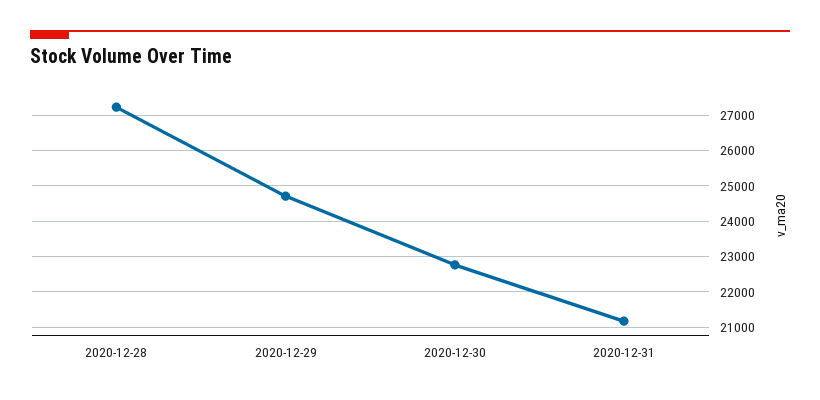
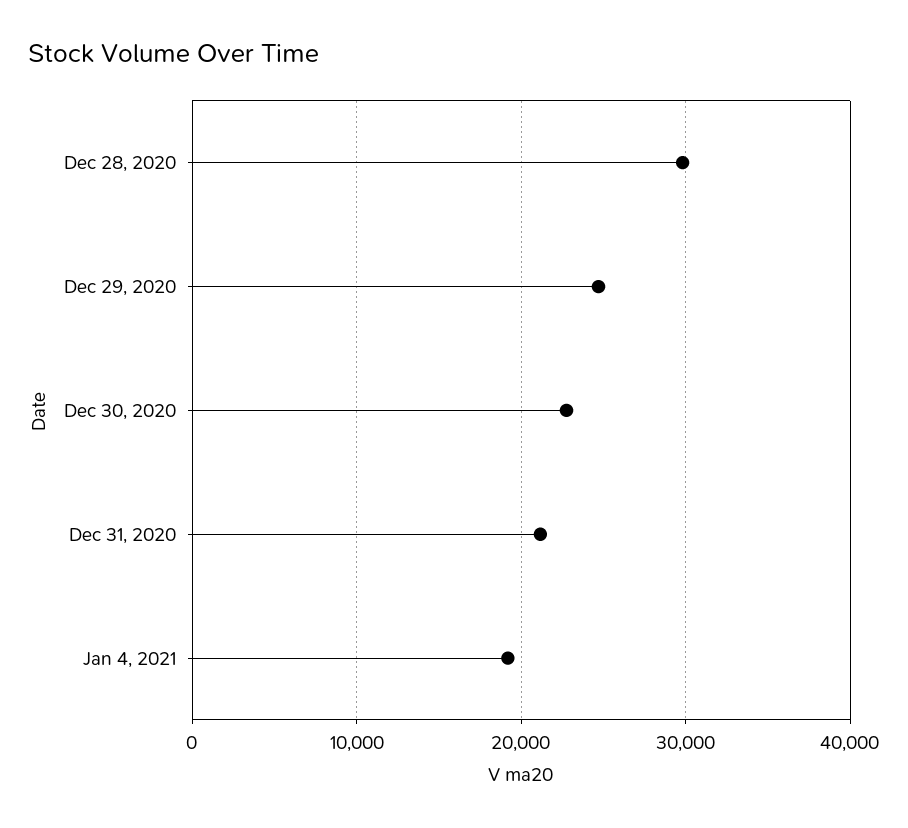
2020-12-28: 27200 -> 30000
Jan 4, 2021: none -> 19000

